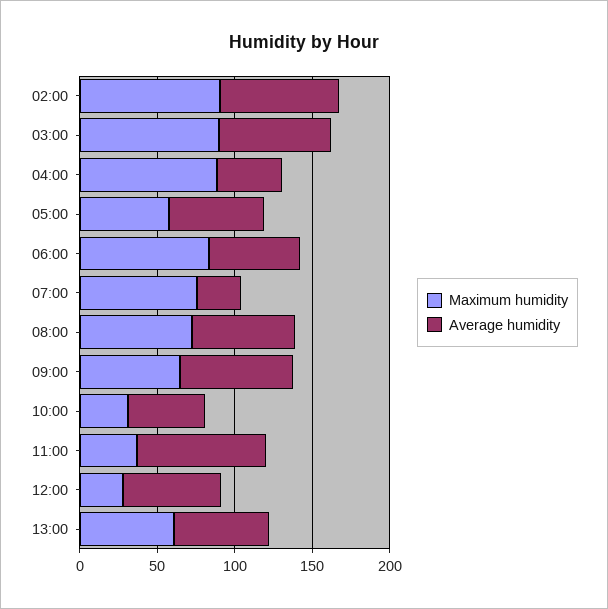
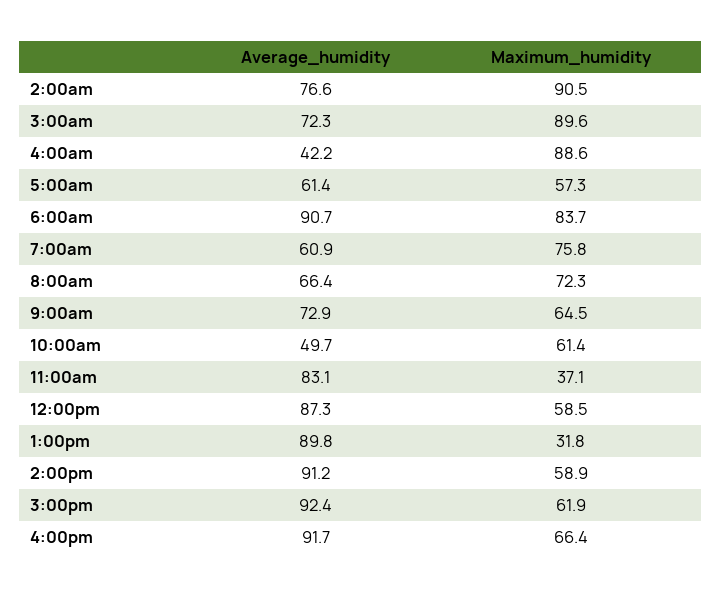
Average humidity, 06:00: 60 -> 90.7
Average humidity, 07:00: 30 -> 60.9
Maximum humidity, 10:00: 30 -> 61.4
Maximum humidity, 12:00: 30 -> 58.5
Average humidity, 12:00: 60 -> 87.3
Maximum humidity, 13:00: 60 -> 31.8
Average humidity, 13:00: 60 -> 89.8
Average humidity, 2:00pm: none -> 91.2
Maximum humidity, 2:00pm: none -> 58.9
Average humidity, 3:00pm: none -> 92.4
Maximum humidity, 3:00pm: none -> 61.9
Average humidity, 4:00pm: none -> 91.7
Maximum humidity, 4:00pm: none -> 66.4

